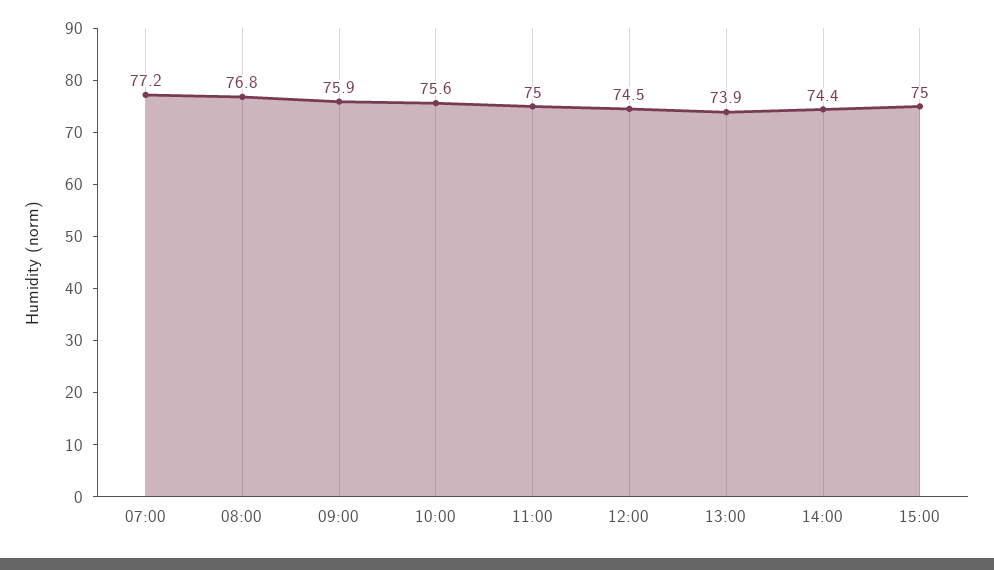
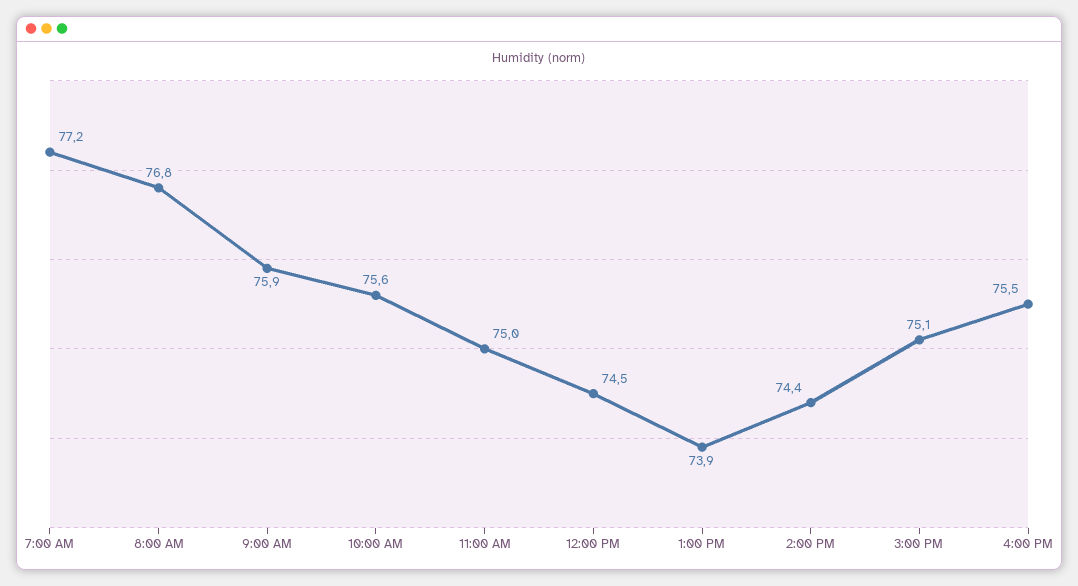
15:00: 75 -> 75.1
4:00 PM: none -> 75.5

